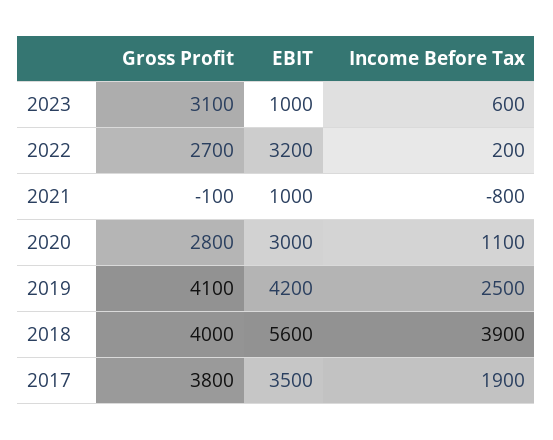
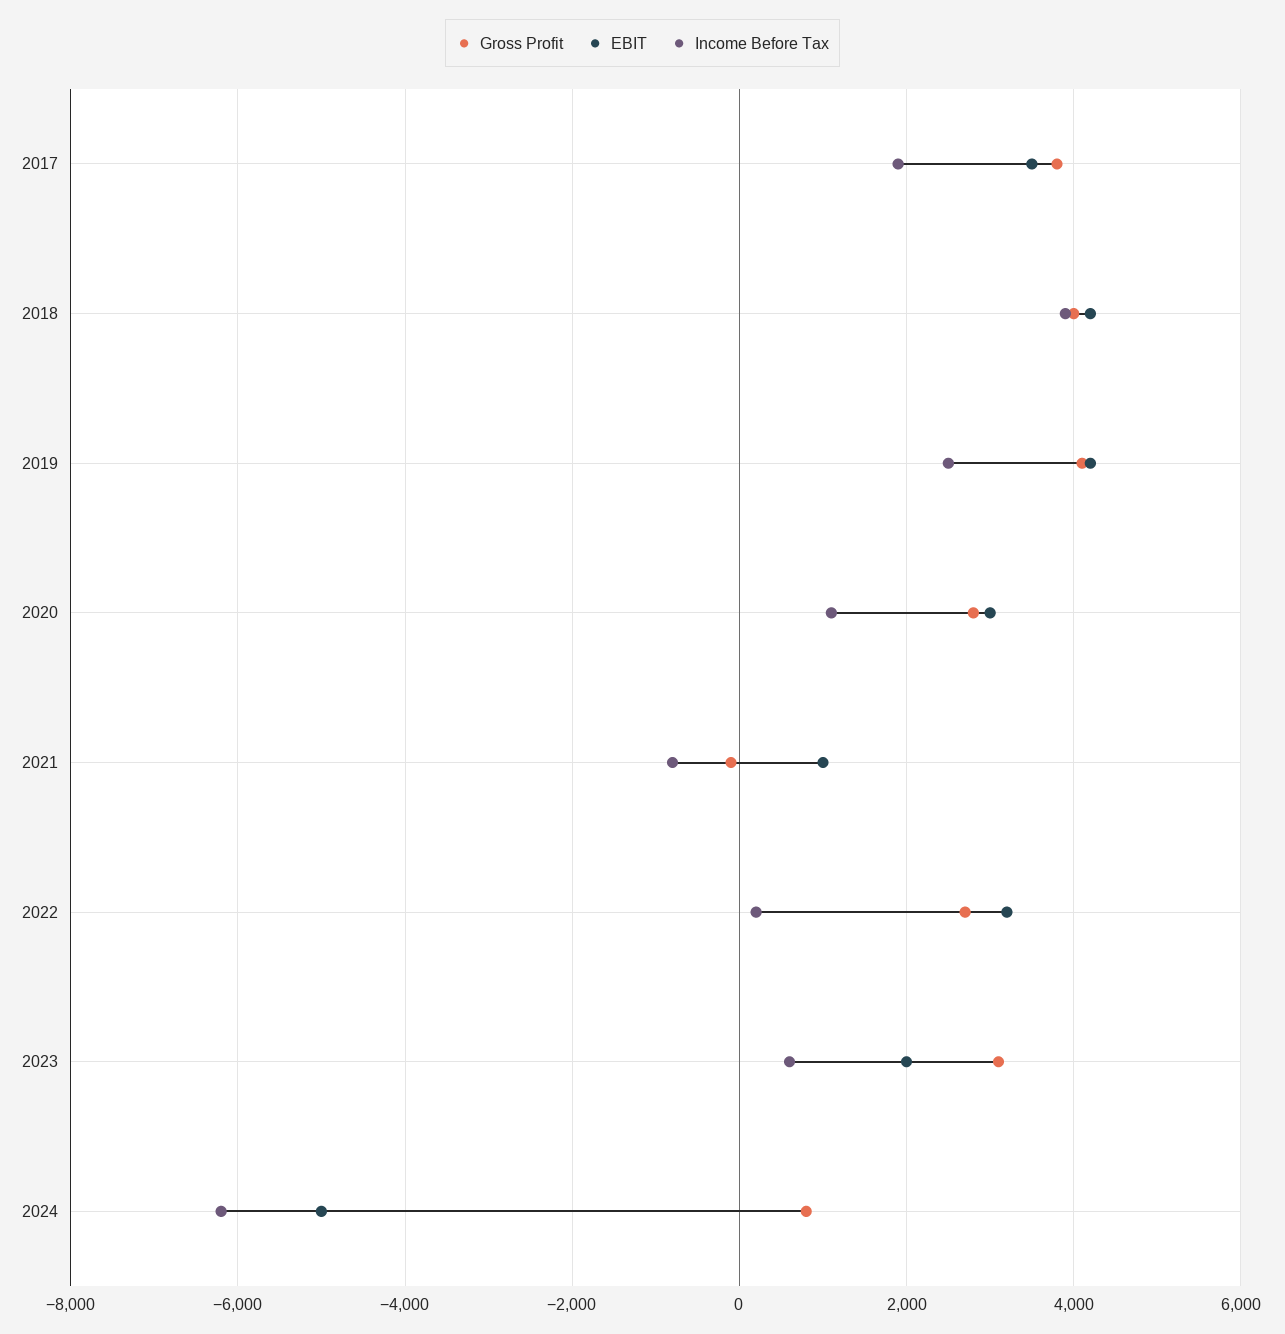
EBIT, 2023: 1000 -> 2000
EBIT, 2018: 5600 -> 4200
Gross Profit, 2024: none -> 800
EBIT, 2024: none -> -5000
Income Before Tax, 2024: none -> -6200

